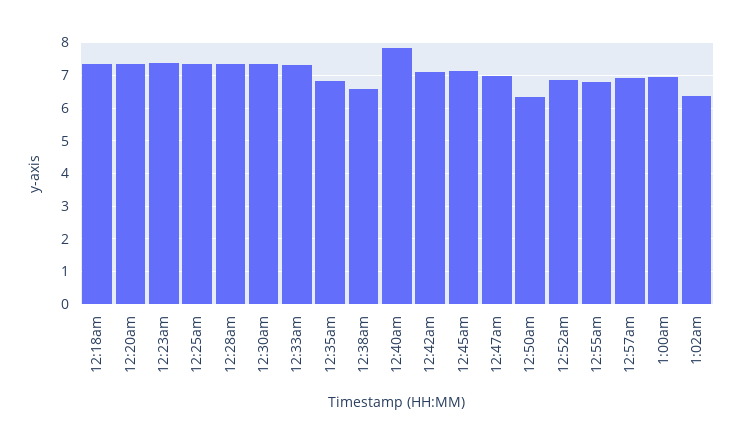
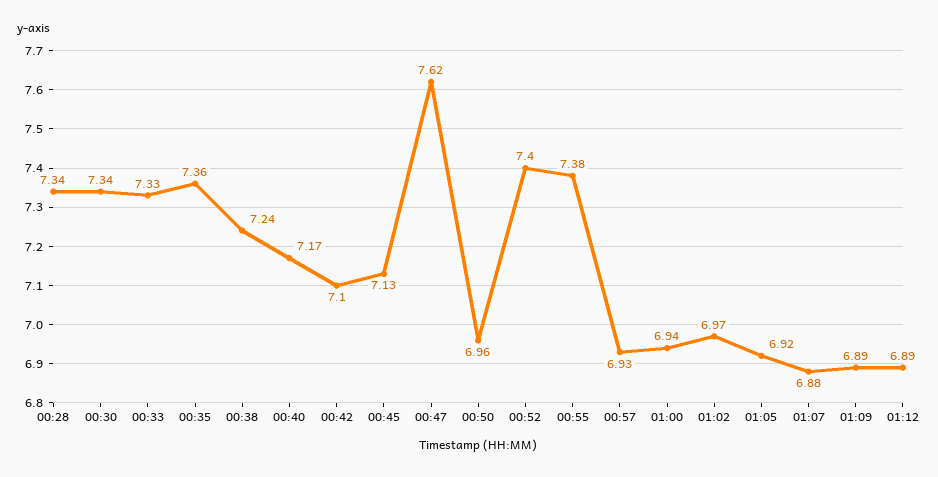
12:18am: 7.4 -> none
12:20am: 7.4 -> none
12:23am: 7.4 -> none
12:25am: 7.4 -> none
12:35am: 6.8 -> 7.36
12:38am: 6.6 -> 7.24
12:40am: 7.8 -> 7.17
12:47am: 7 -> 7.62
12:50am: 6.4 -> 6.96
12:52am: 6.8 -> 7.4
12:55am: 6.8 -> 7.38
1:02am: 6.4 -> 6.97
01:05: none -> 6.92
01:07: none -> 6.88
01:09: none -> 6.89
01:12: none -> 6.89

